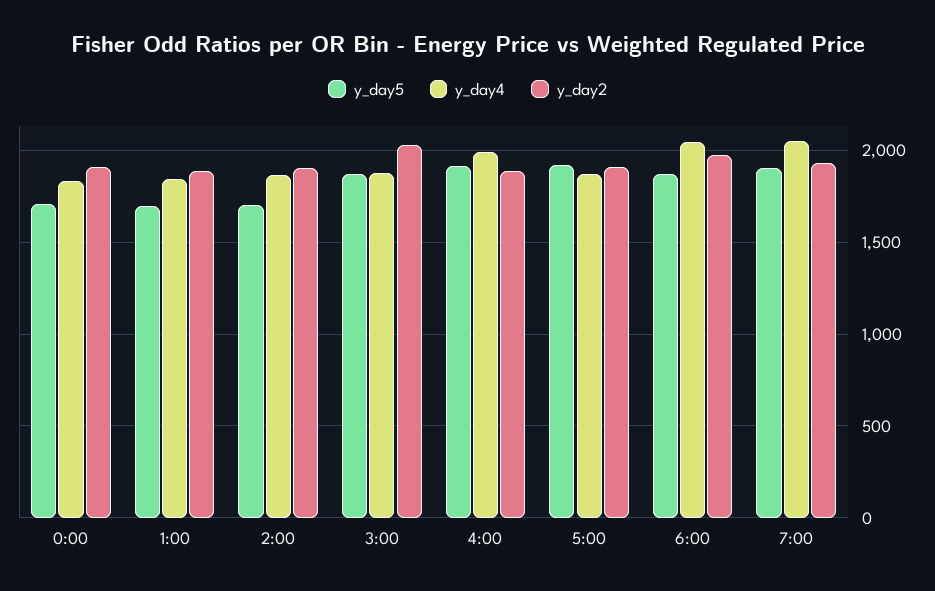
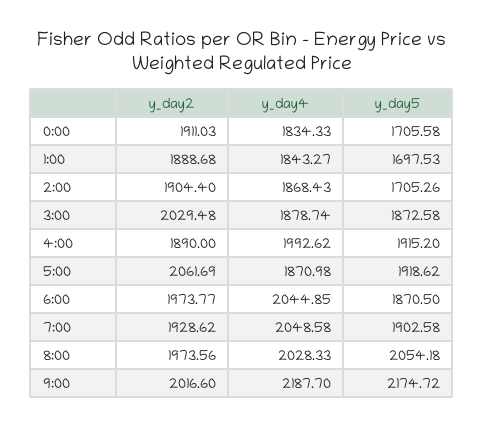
y_day2, 5:00: 1900 -> 2061.69
y_day2, 8:00: none -> 1973.56
y_day4, 8:00: none -> 2028.33
y_day5, 8:00: none -> 2054.18
y_day2, 9:00: none -> 2016.6
y_day4, 9:00: none -> 2187.7
y_day5, 9:00: none -> 2174.72

